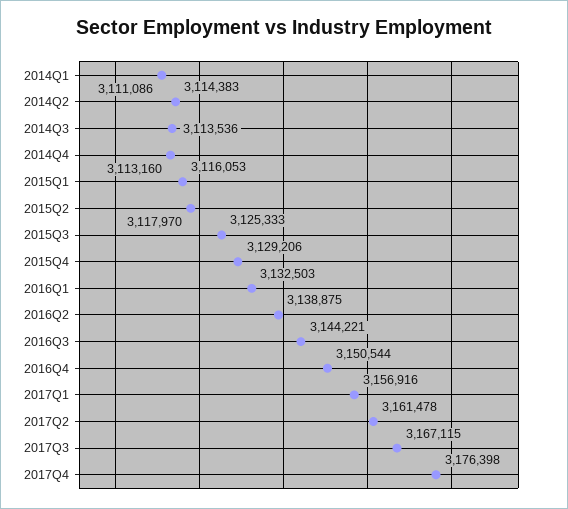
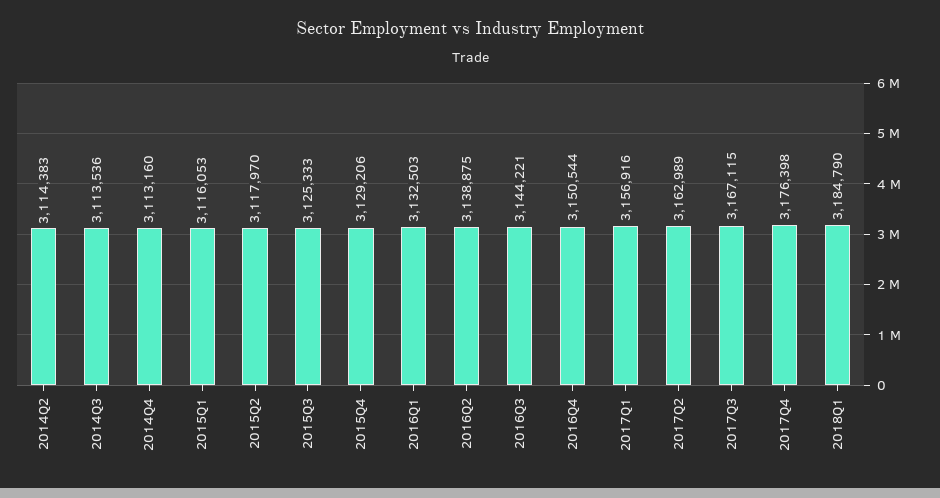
2014Q1: 3111086 -> none
2017Q2: 3161478 -> 3162989
2018Q1: none -> 3184790

